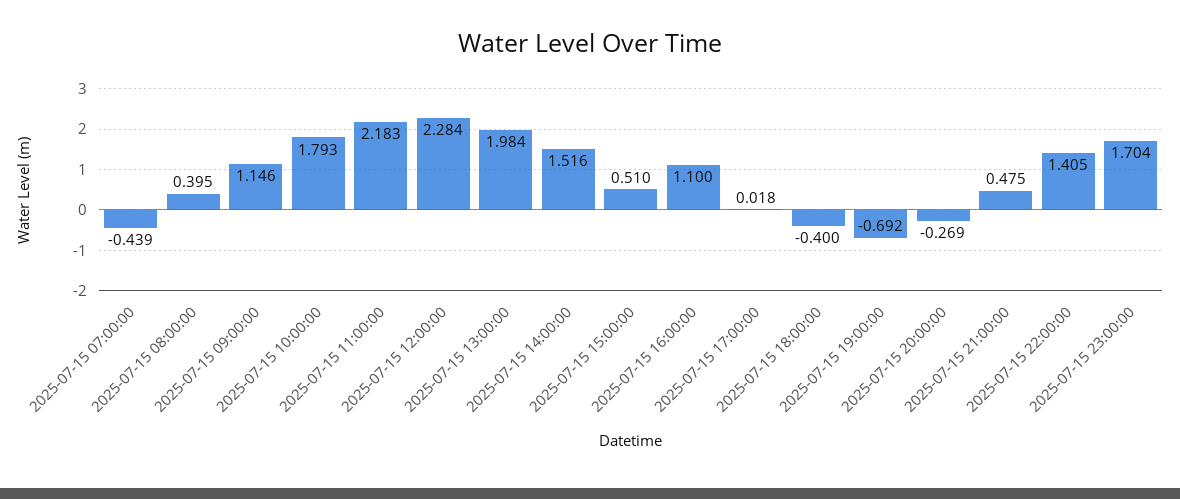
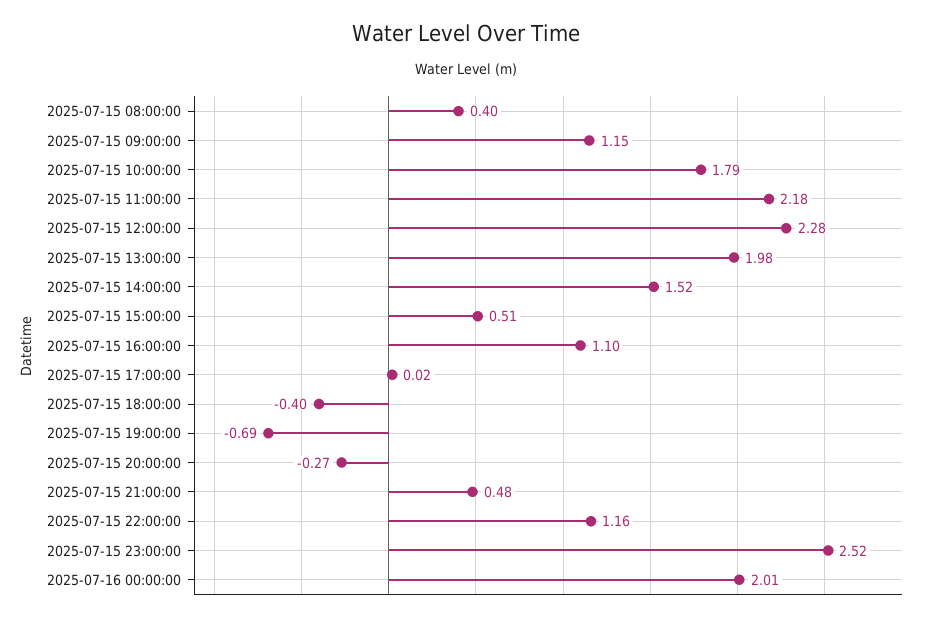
2025-07-15 07:00:00: -0.439 -> none
2025-07-15 22:00:00: 1.405 -> 1.16
2025-07-15 23:00:00: 1.704 -> 2.52
2025-07-16 00:00:00: none -> 2.01

